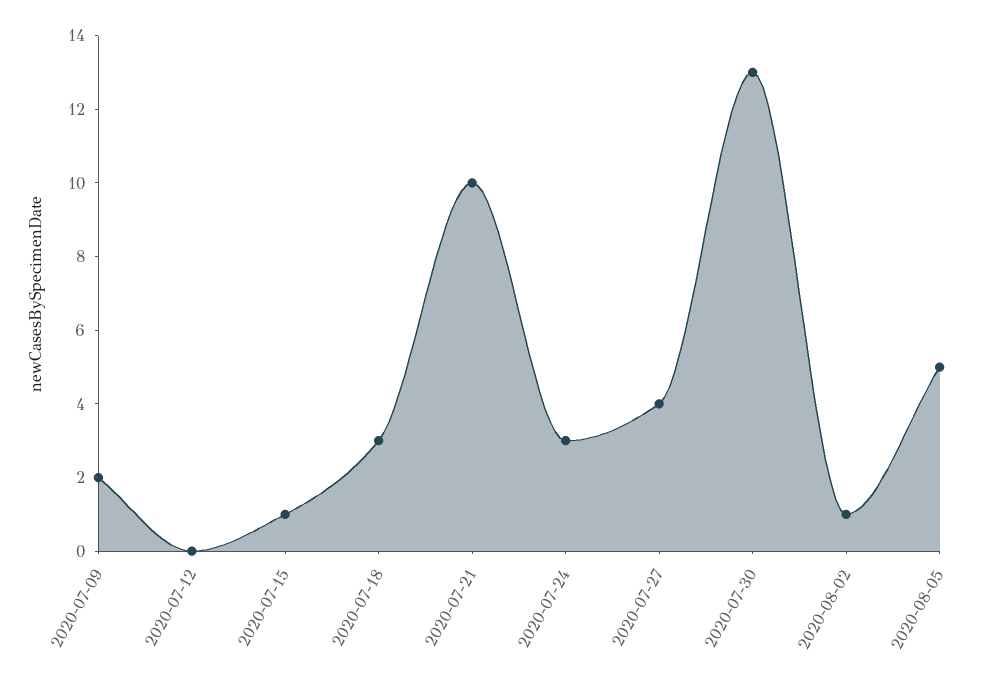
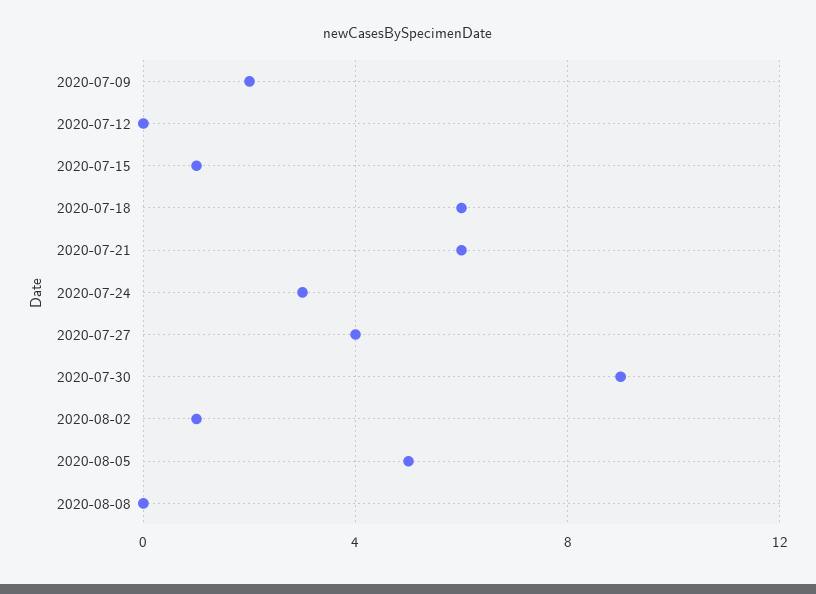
2020-07-18: 3 -> 6
2020-07-21: 10 -> 6
2020-07-30: 13 -> 9
2020-08-08: none -> 0

